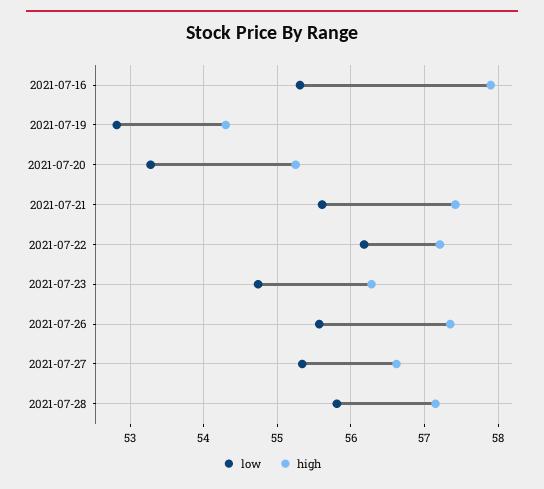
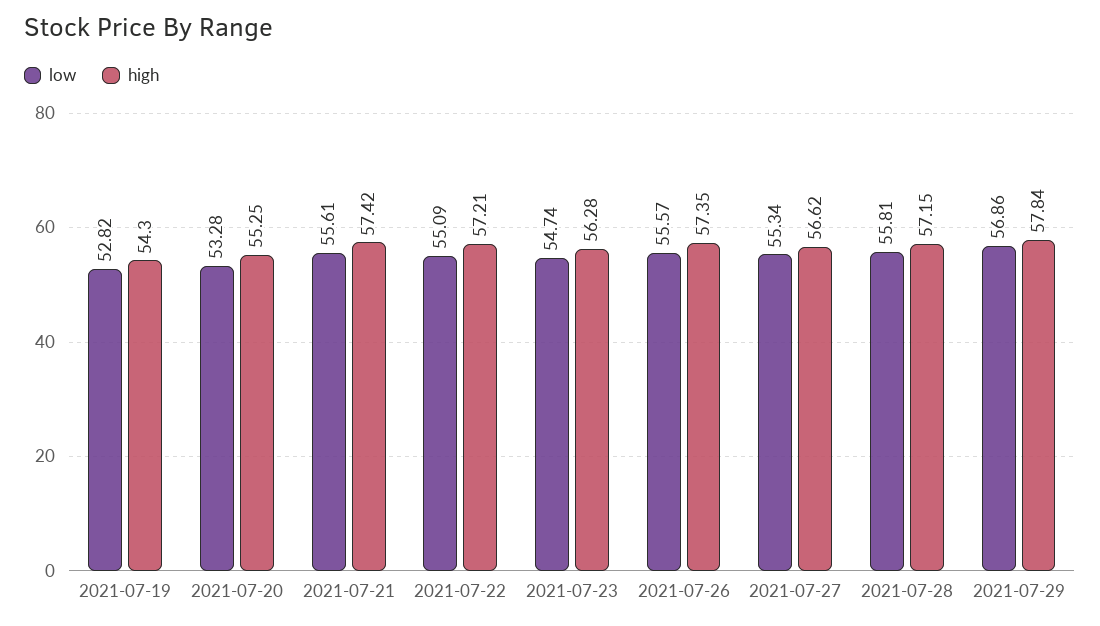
low, 2021-07-16: 55.3 -> none
high, 2021-07-16: 57.9 -> none
low, 2021-07-22: 56.2 -> 55.09
low, 2021-07-29: none -> 56.86
high, 2021-07-29: none -> 57.84

